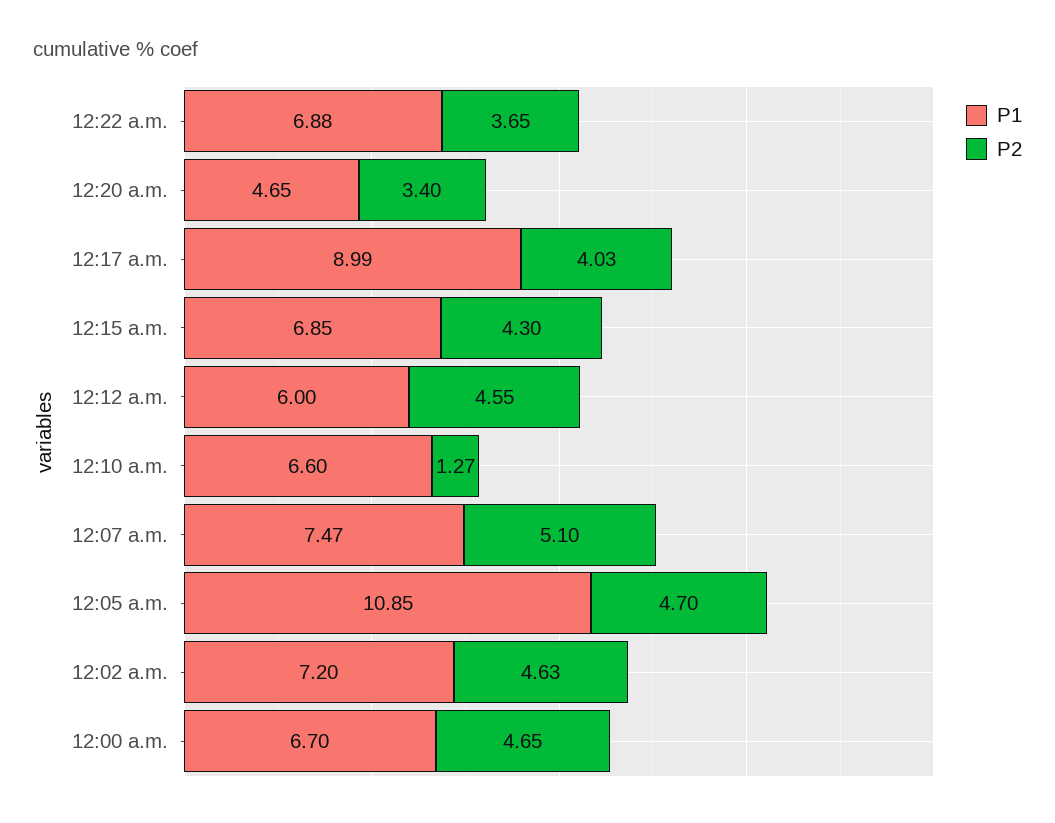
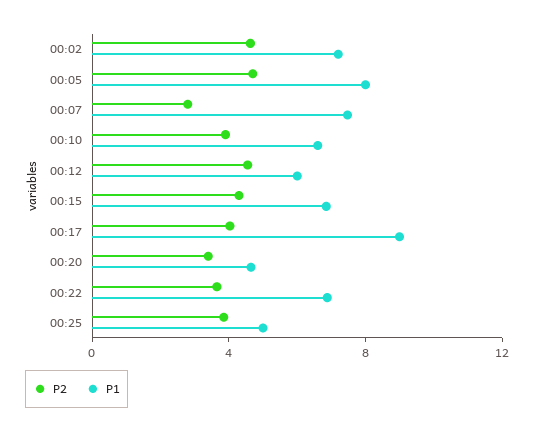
P2, 12:10 a.m.: 1.27 -> 4
P2, 12:07 a.m.: 5.1 -> 3
P1, 12:05 a.m.: 10.85 -> 8
P1, 12:00 a.m.: 6.7 -> none
P2, 12:00 a.m.: 4.65 -> none
P2, 00:25: none -> 4
P1, 00:25: none -> 5

